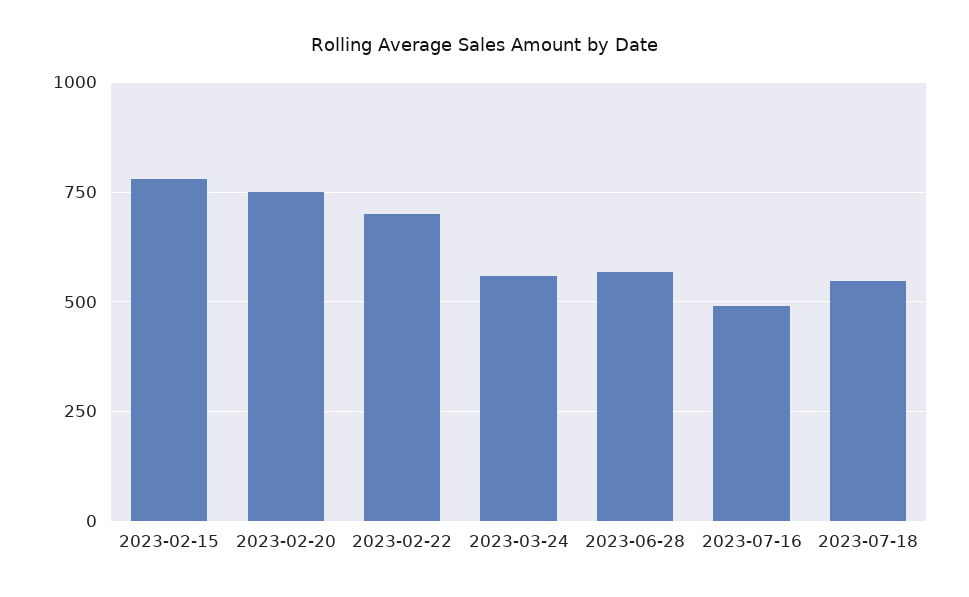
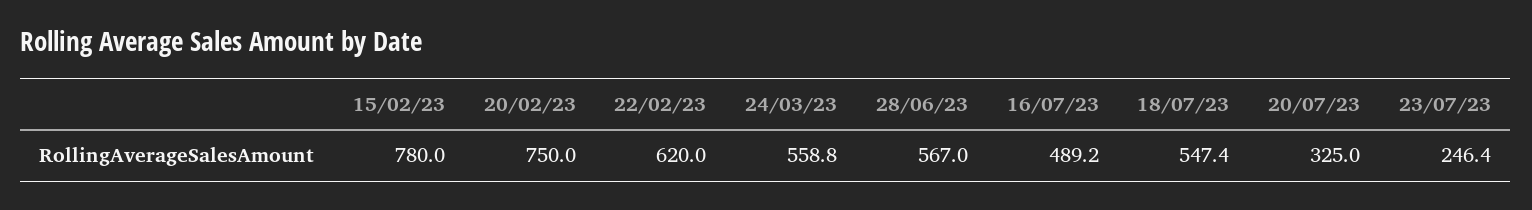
2023-02-22: 700 -> 620
20/07/23: none -> 325
23/07/23: none -> 246.4

